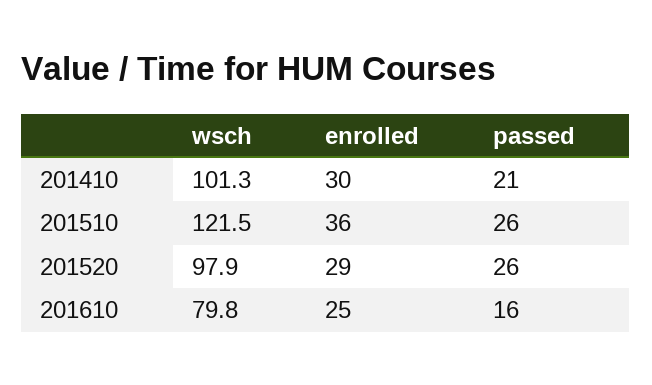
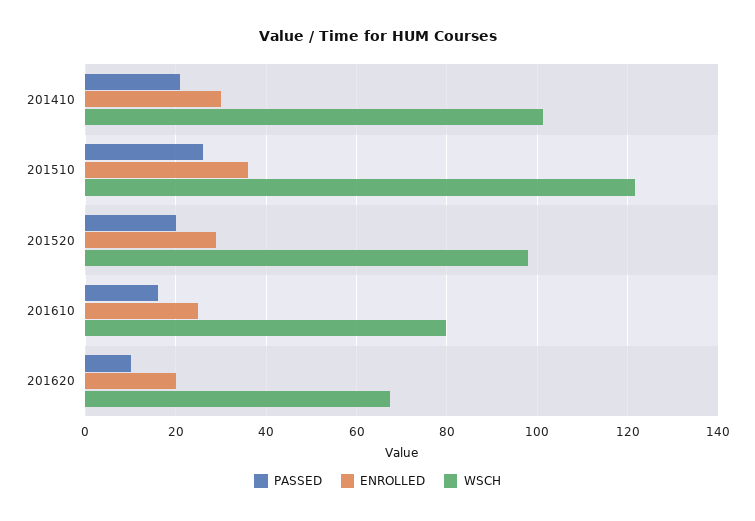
passed, 201520: 26 -> 20
passed, 201620: none -> 10
enrolled, 201620: none -> 20
wsch, 201620: none -> 68

